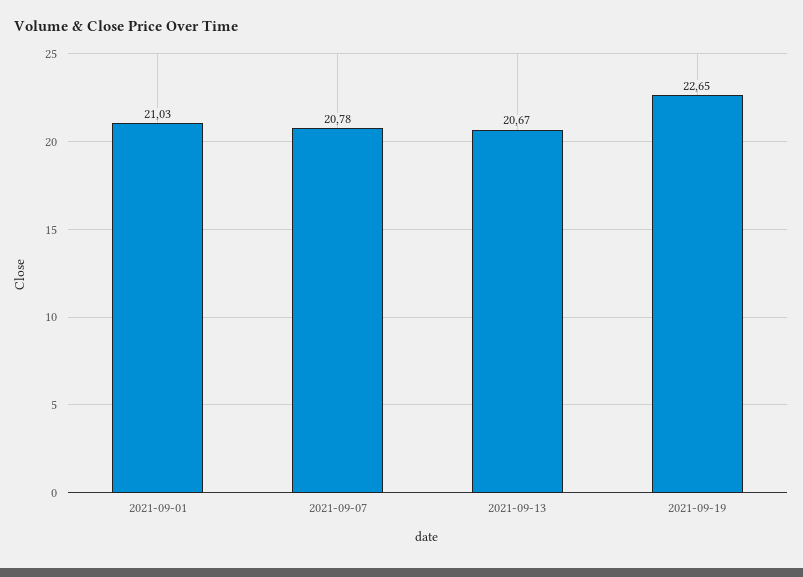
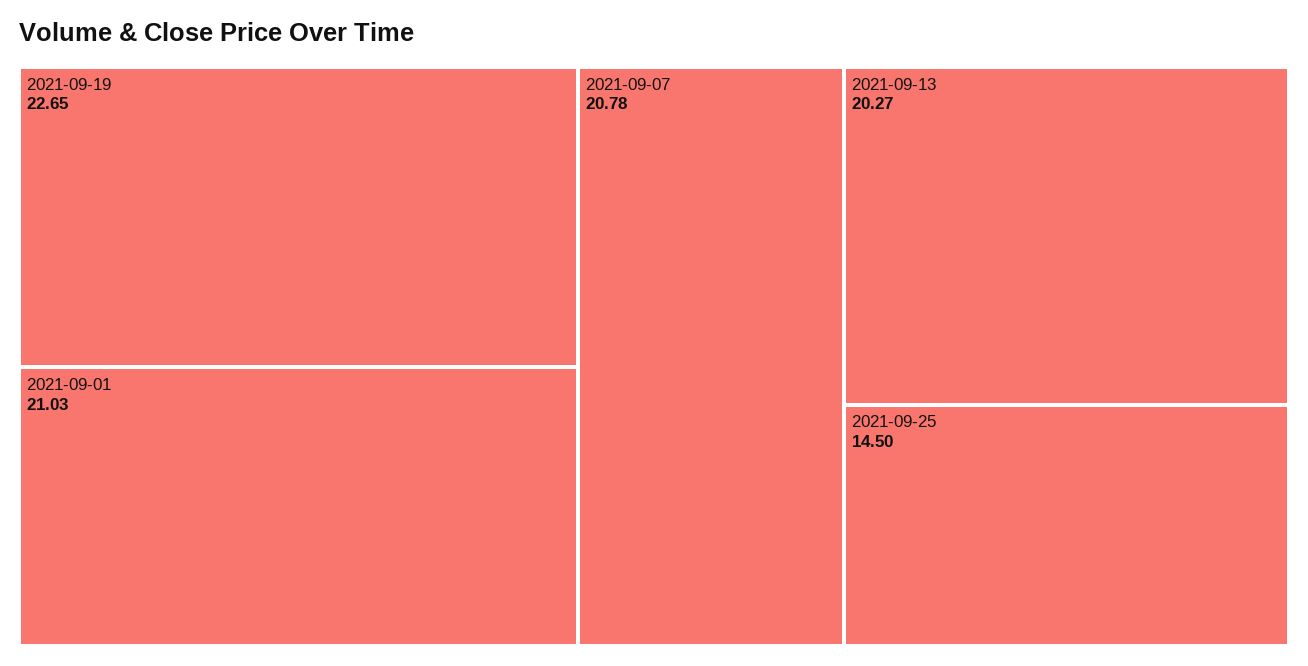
2021-09-13: 20.67 -> 20.27
2021-09-25: none -> 14.5

